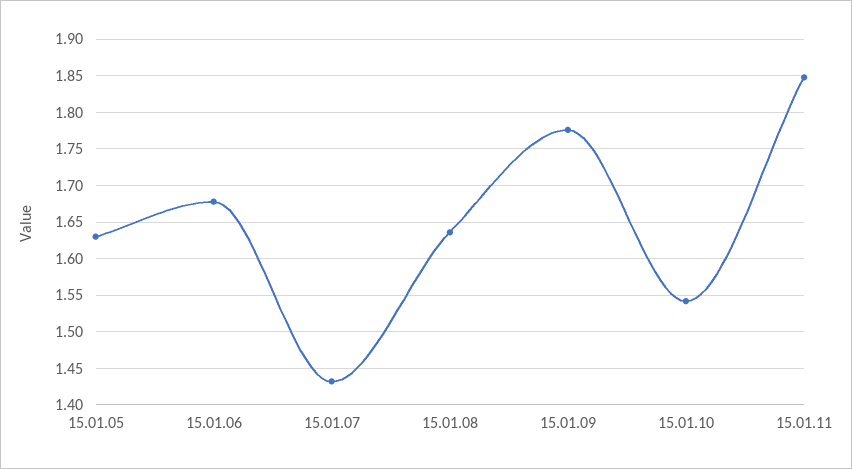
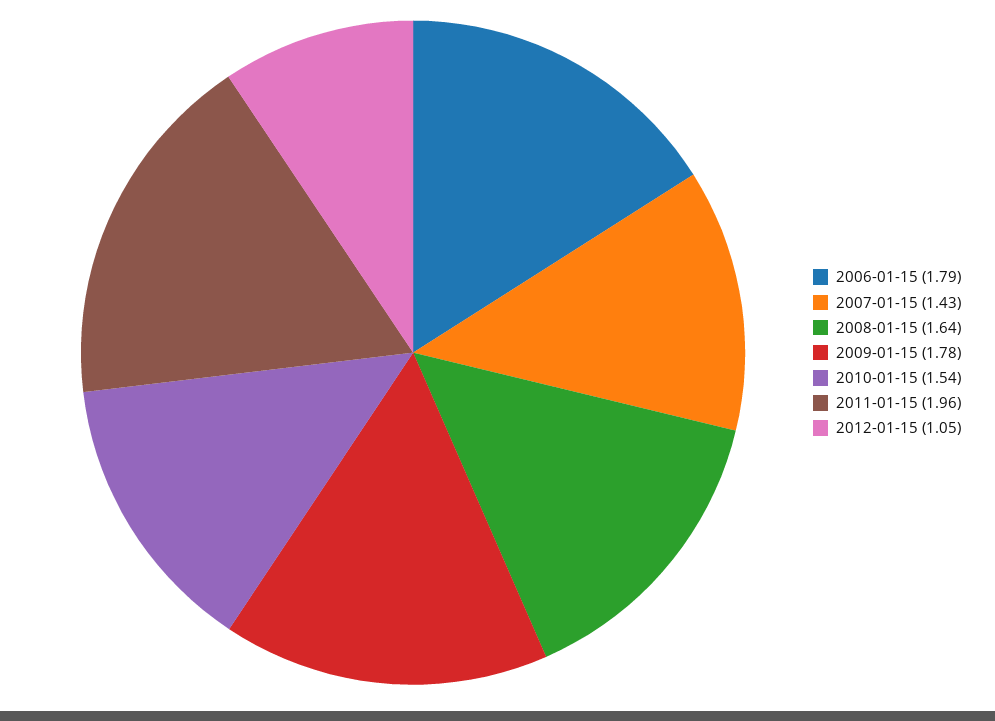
15.01.05: 1.63 -> none
15.01.06: 1.68 -> 1.79
15.01.11: 1.85 -> 1.96
2012-01-15: none -> 1.05

